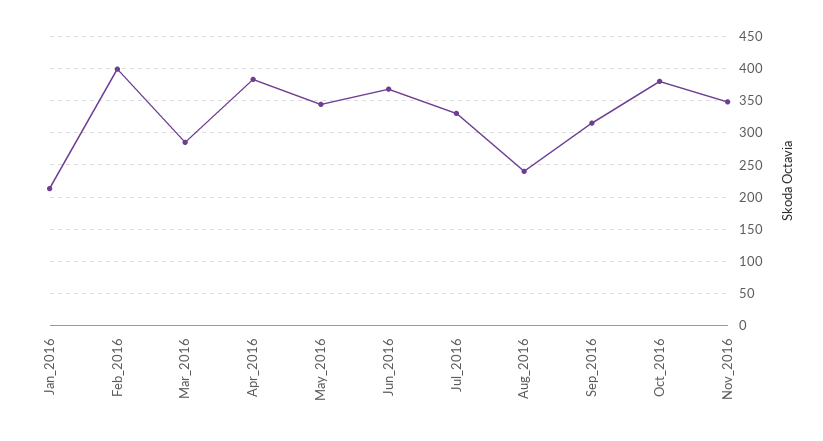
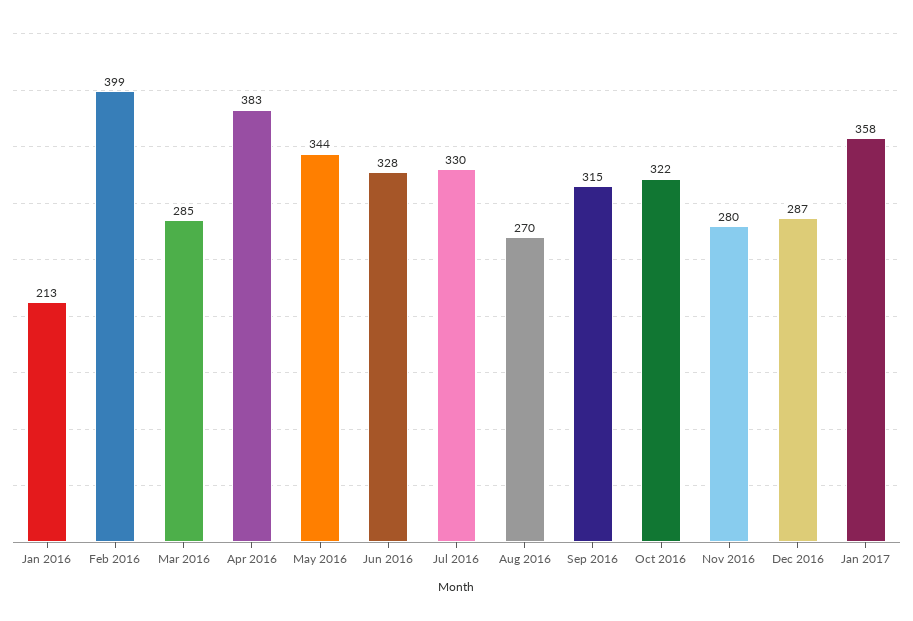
Jun_2016: 370 -> 328
Aug_2016: 240 -> 270
Oct_2016: 380 -> 322
Nov_2016: 350 -> 280
Dec 2016: none -> 287
Jan 2017: none -> 358

